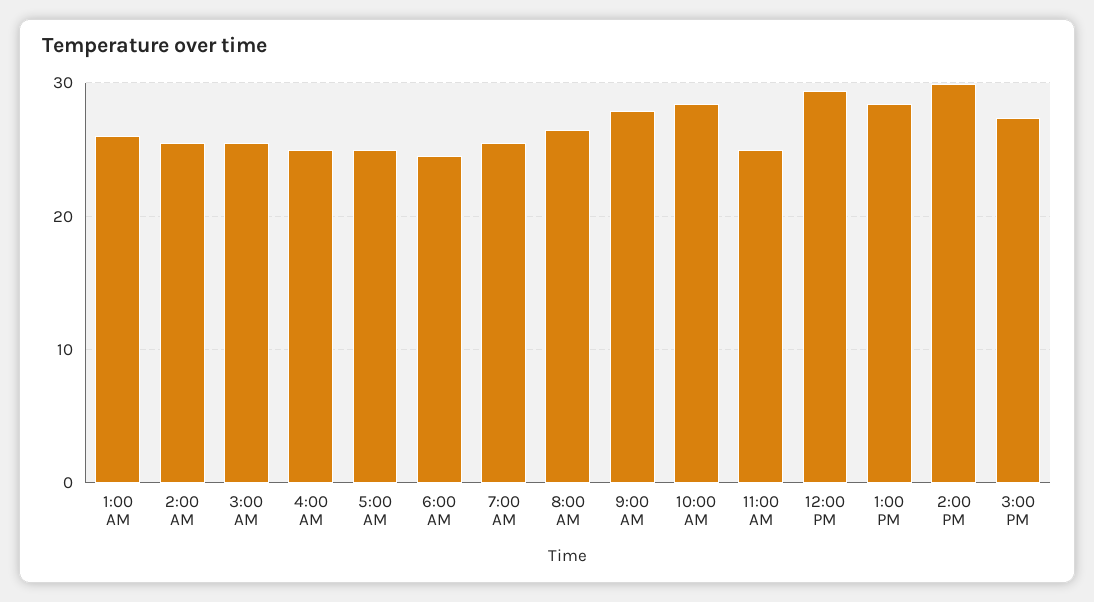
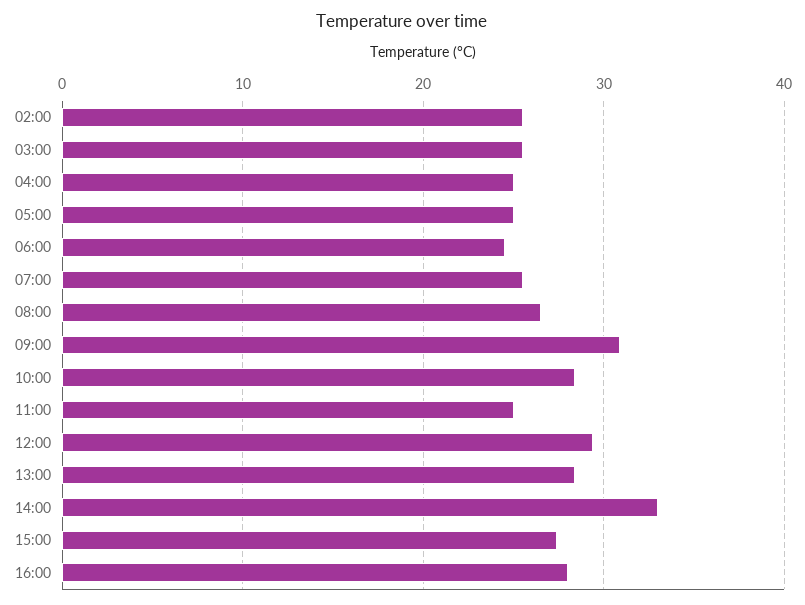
1:00 AM: 26 -> none
9:00 AM: 28 -> 31
2:00 PM: 30 -> 33
16:00: none -> 28

